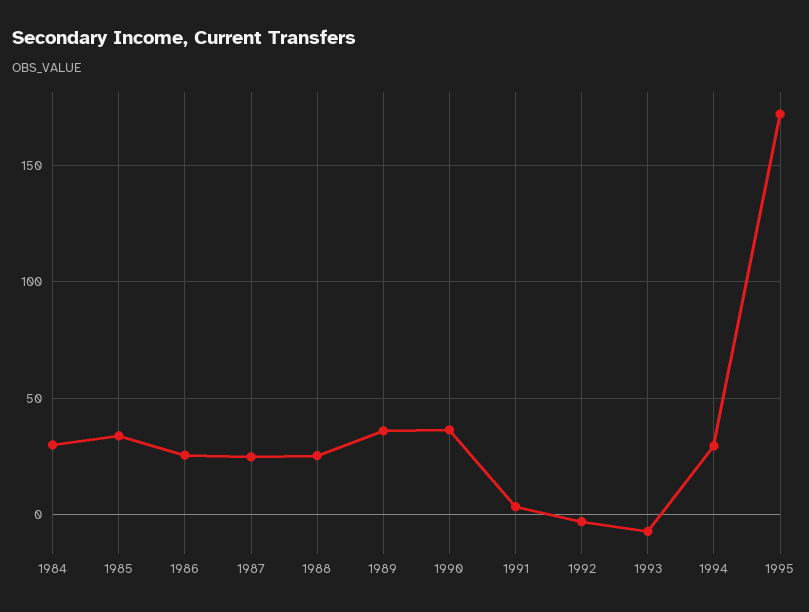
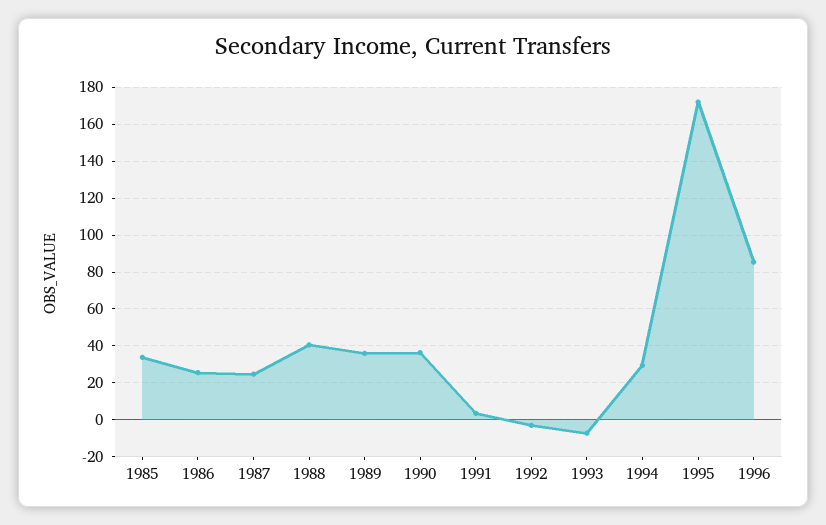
1984: 30 -> none
1988: 25 -> 40
1996: none -> 85

